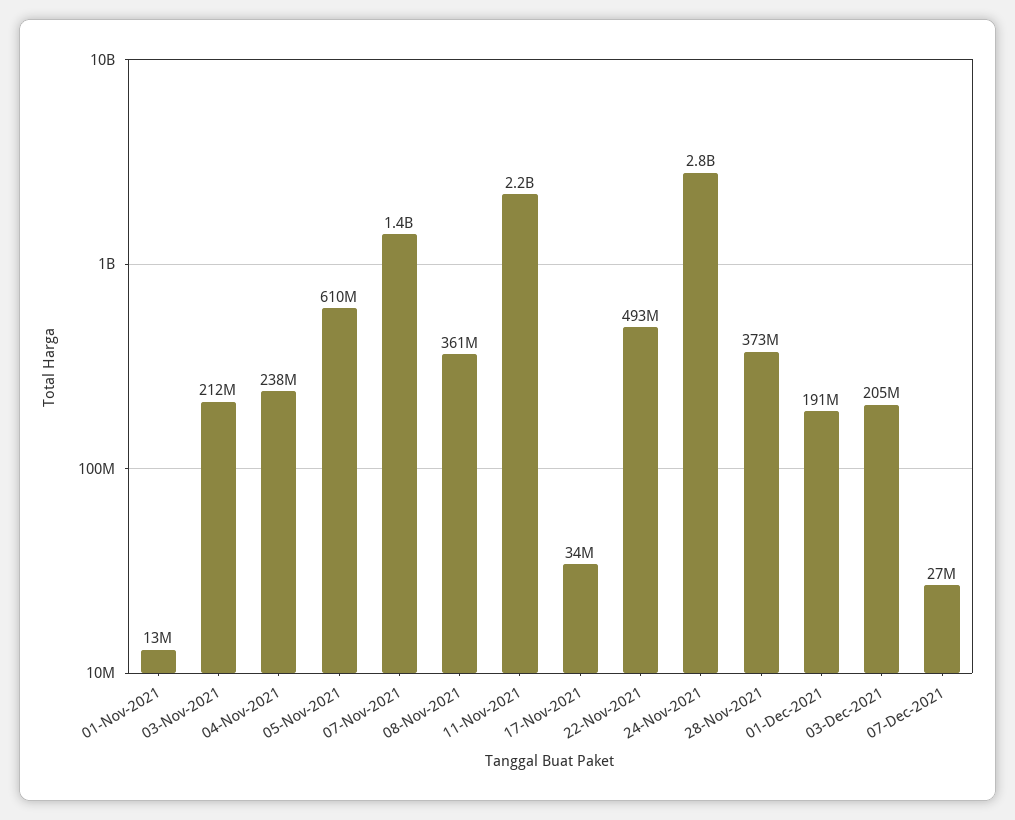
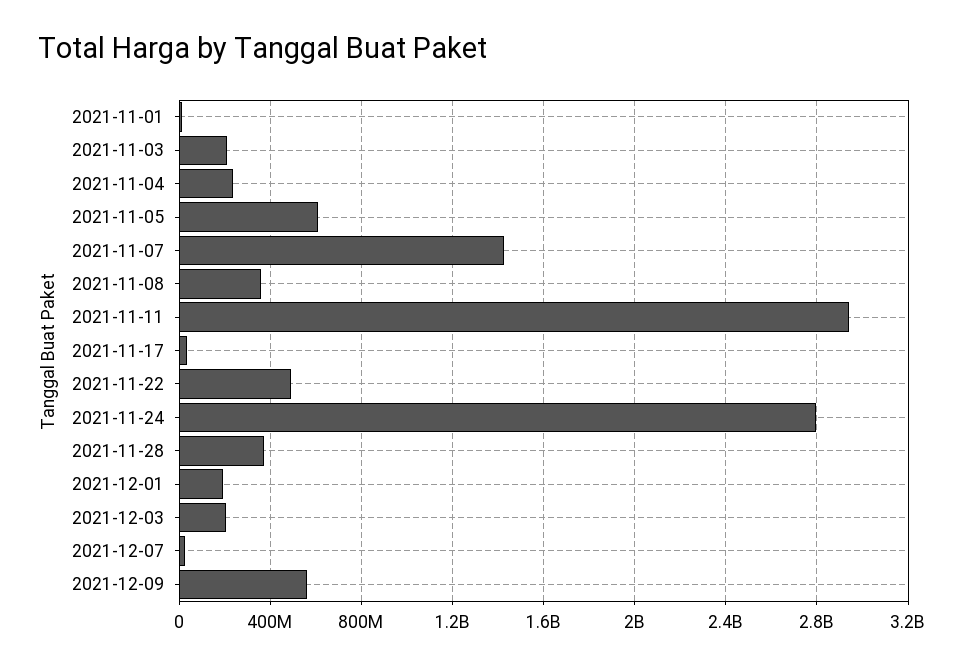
11-Nov-2021: 2200000000 -> 2950000000
2021-12-09: none -> 550000000

